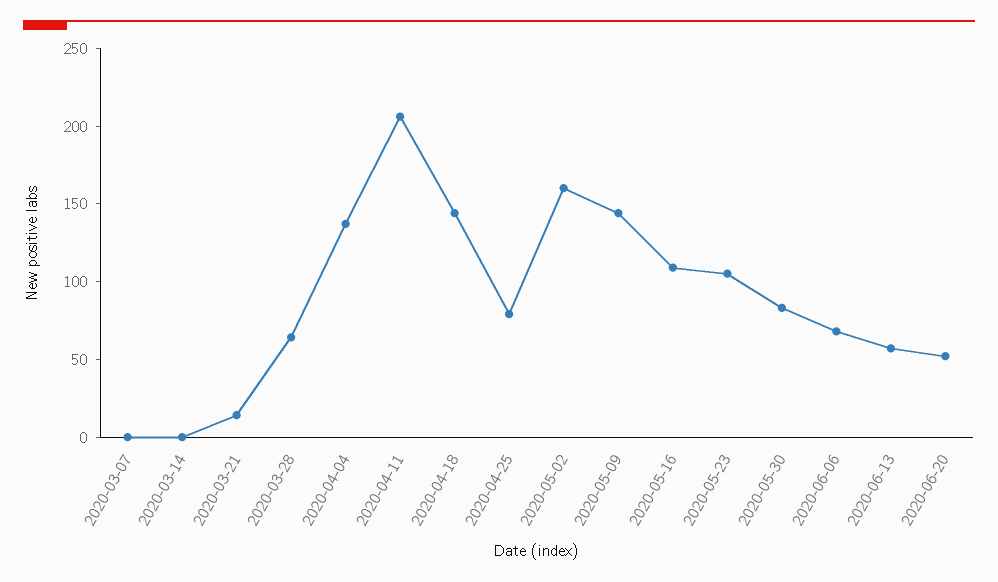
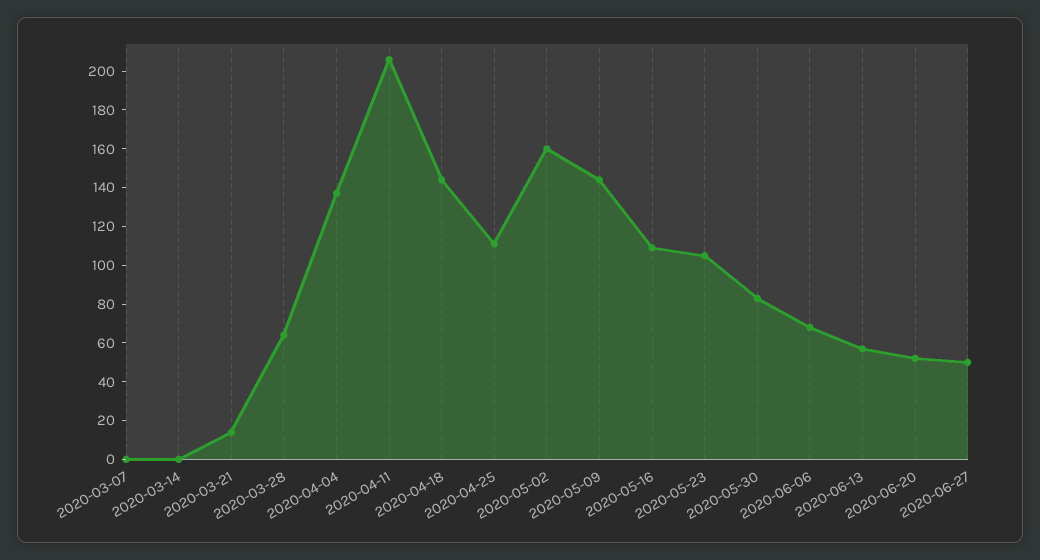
2020-04-25: 80 -> 110
2020-06-27: none -> 50

